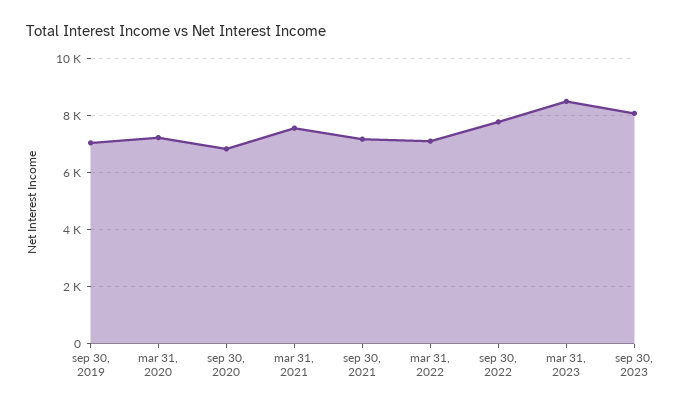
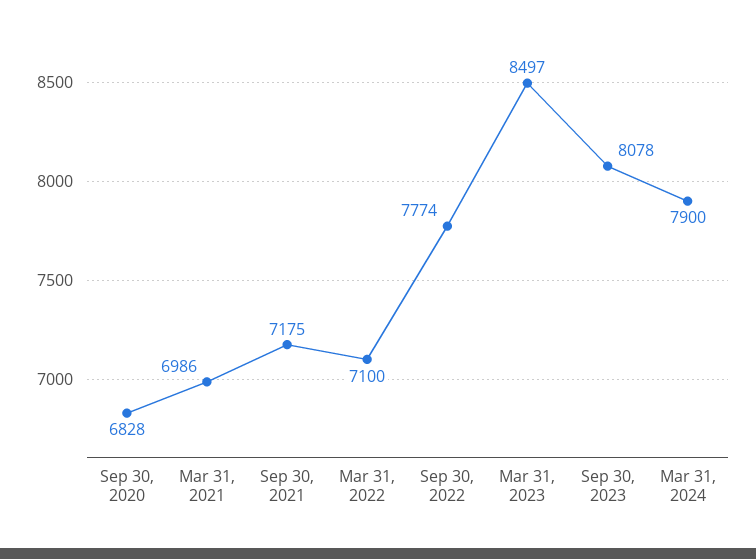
sep 30, 2019: 7000 -> none
mar 31, 2020: 7250 -> none
mar 31, 2021: 7500 -> 6986
Mar 31, 2024: none -> 7900

